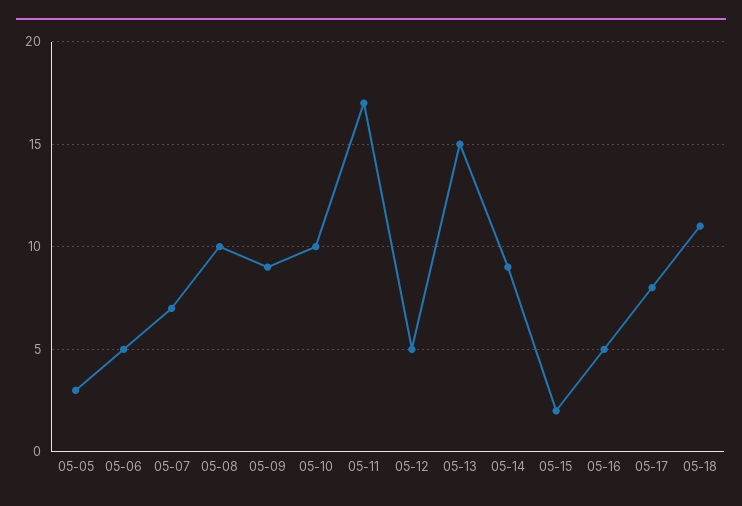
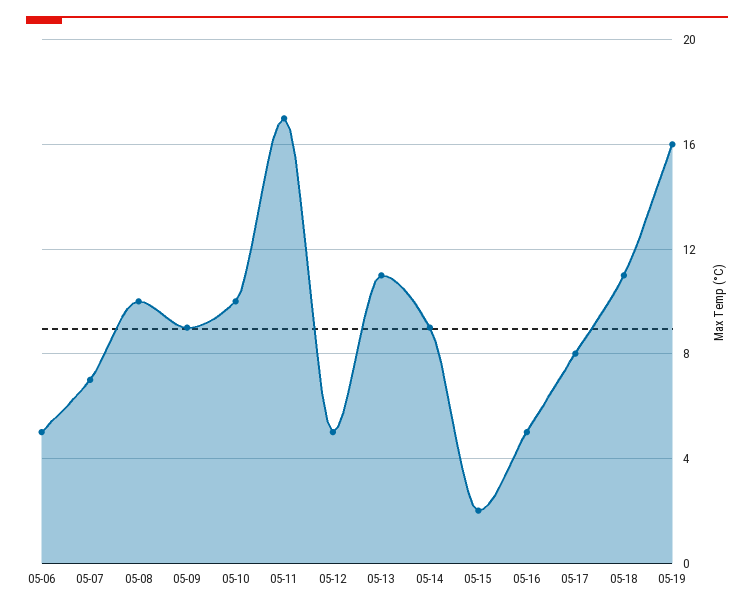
05-05: 3 -> none
05-13: 15 -> 11
05-19: none -> 16

